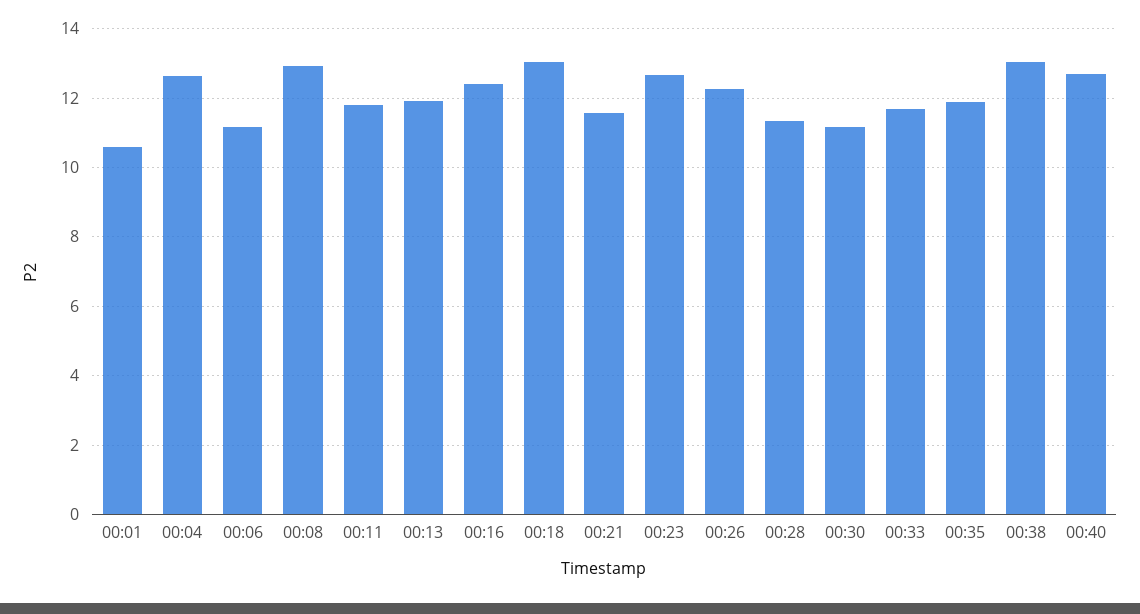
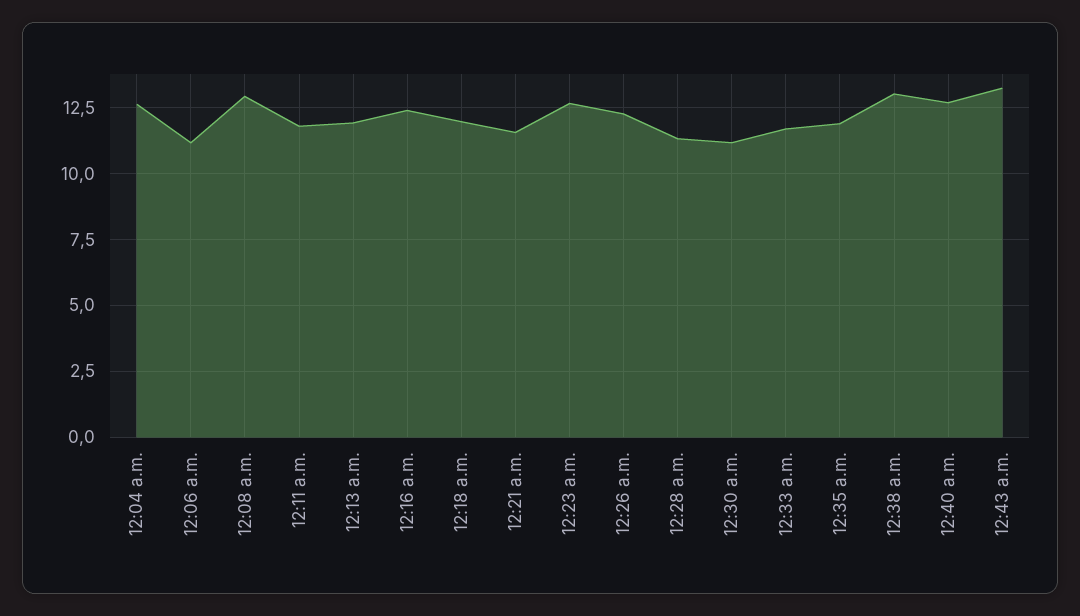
00:01: 10.6 -> none
00:18: 13 -> 12
12:43 a.m.: none -> 13.25

